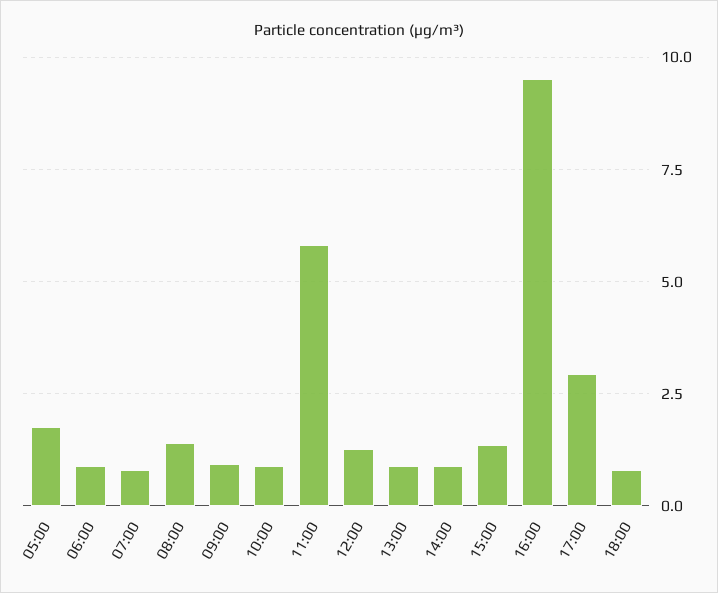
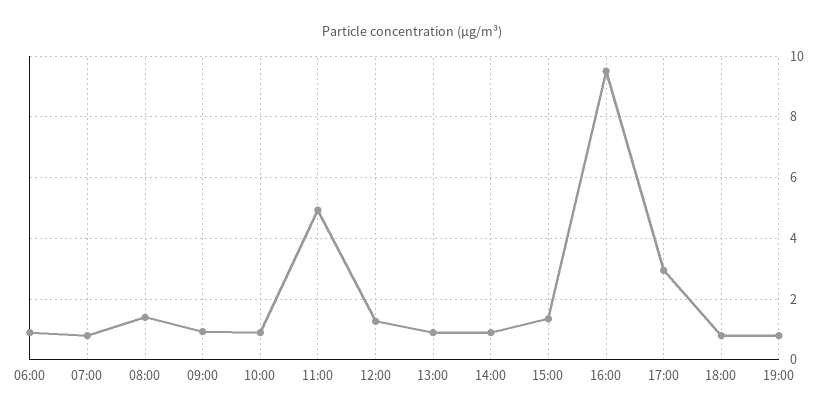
05:00: 1.75 -> none
11:00: 5.75 -> 5
19:00: none -> 0.8

